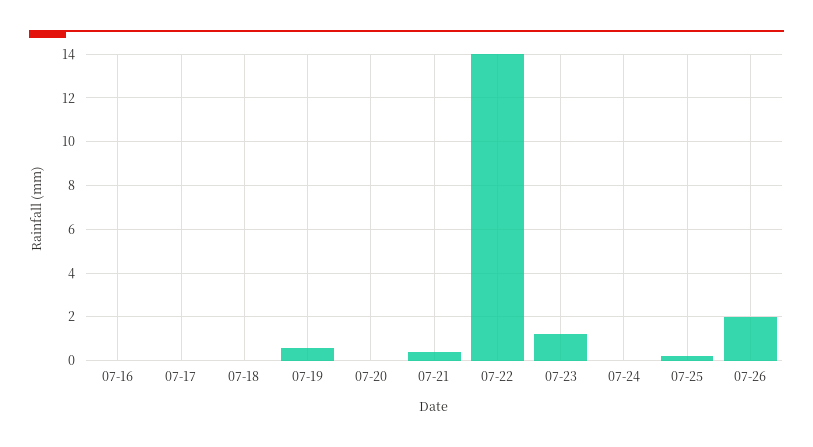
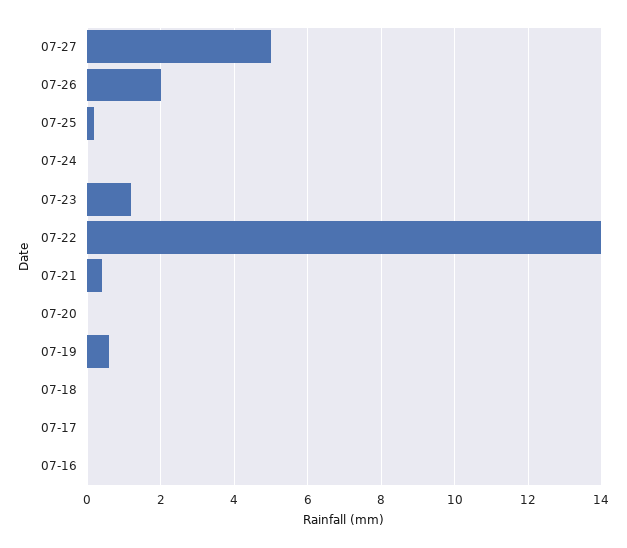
07-27: none -> 5

